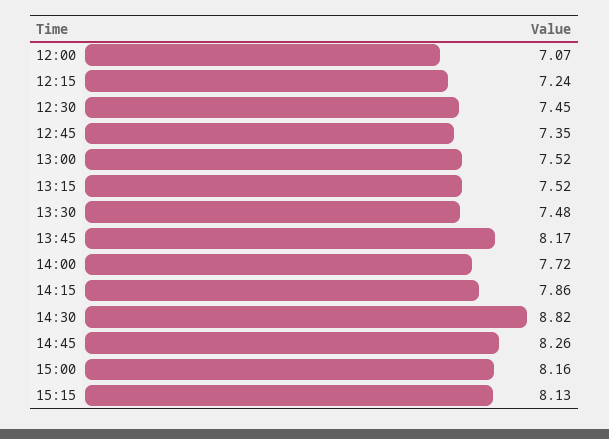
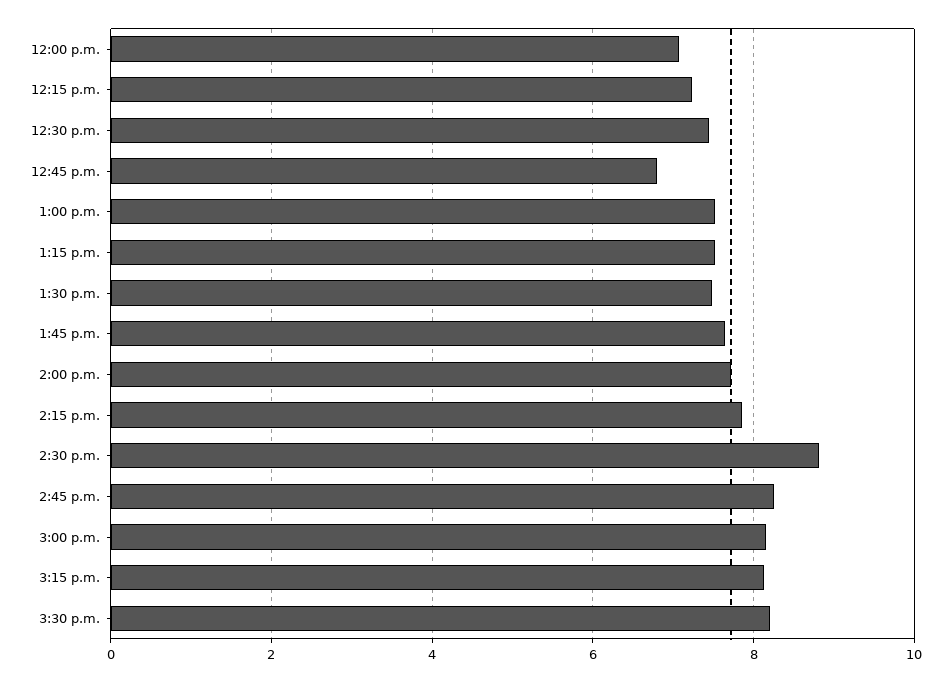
12:45: 7.35 -> 6.8
13:45: 8.17 -> 7.6
3:30 p.m.: none -> 8.2

